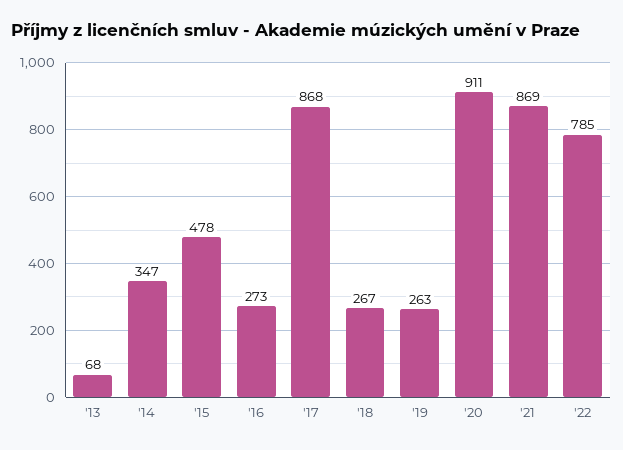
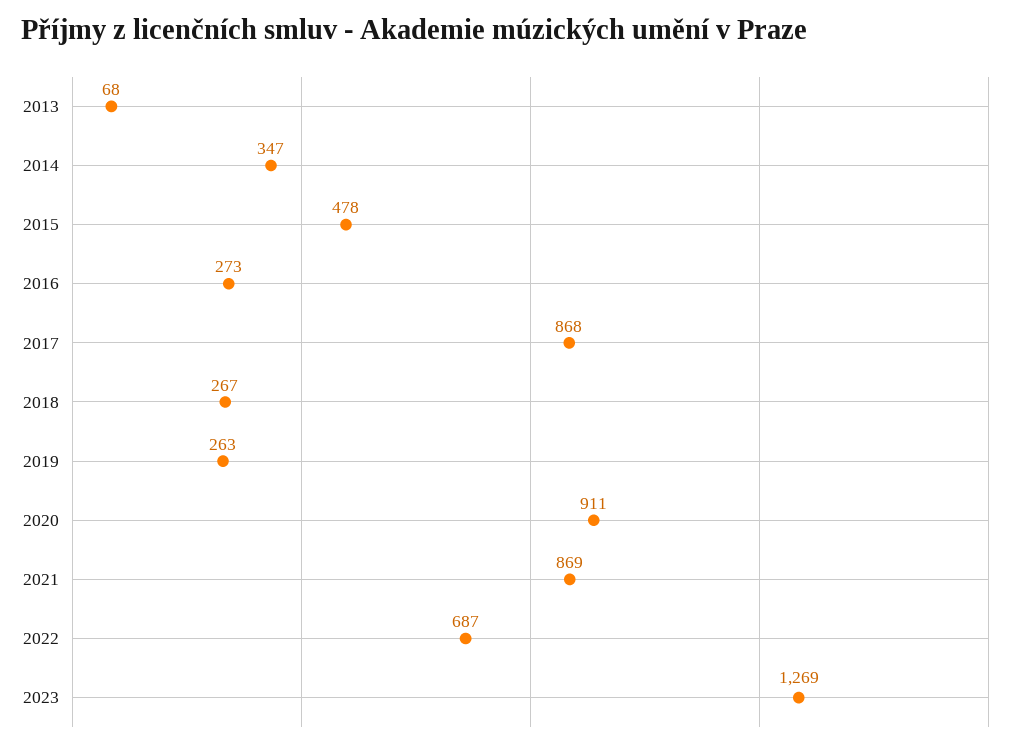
'22: 785 -> 687
2023: none -> 1269

